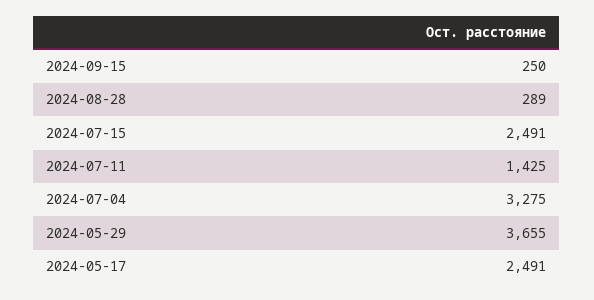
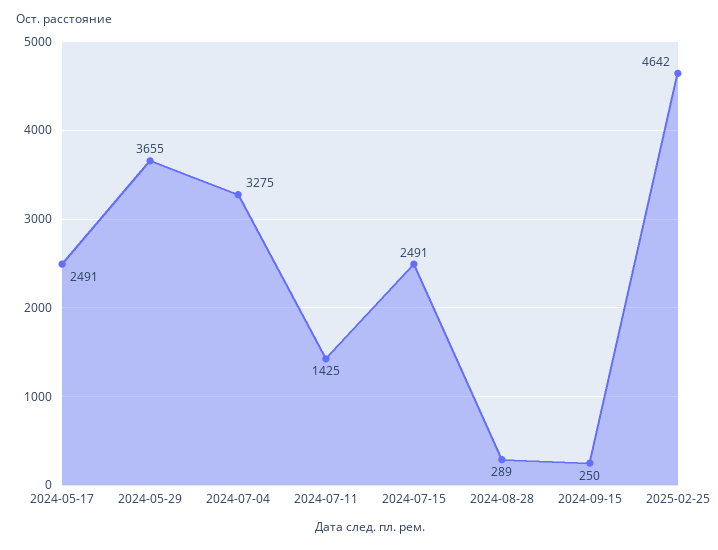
2025-02-25: none -> 4642

